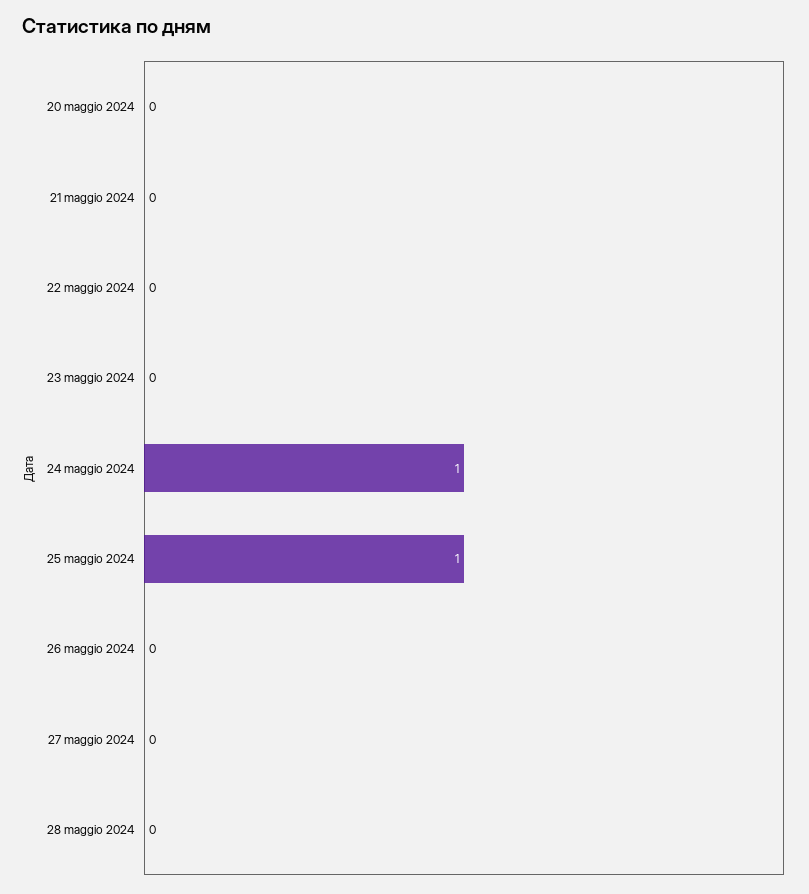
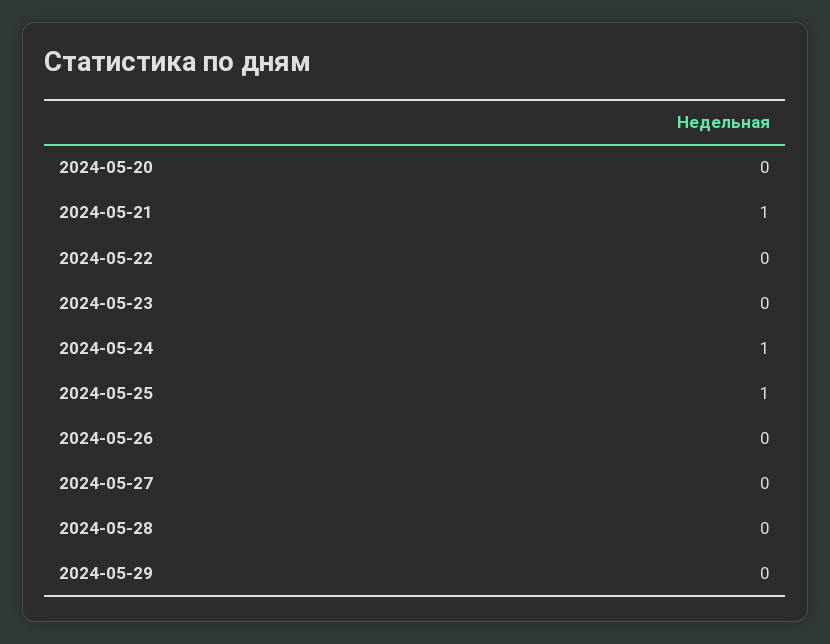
21 maggio 2024: 0 -> 1
2024-05-29: none -> 0

